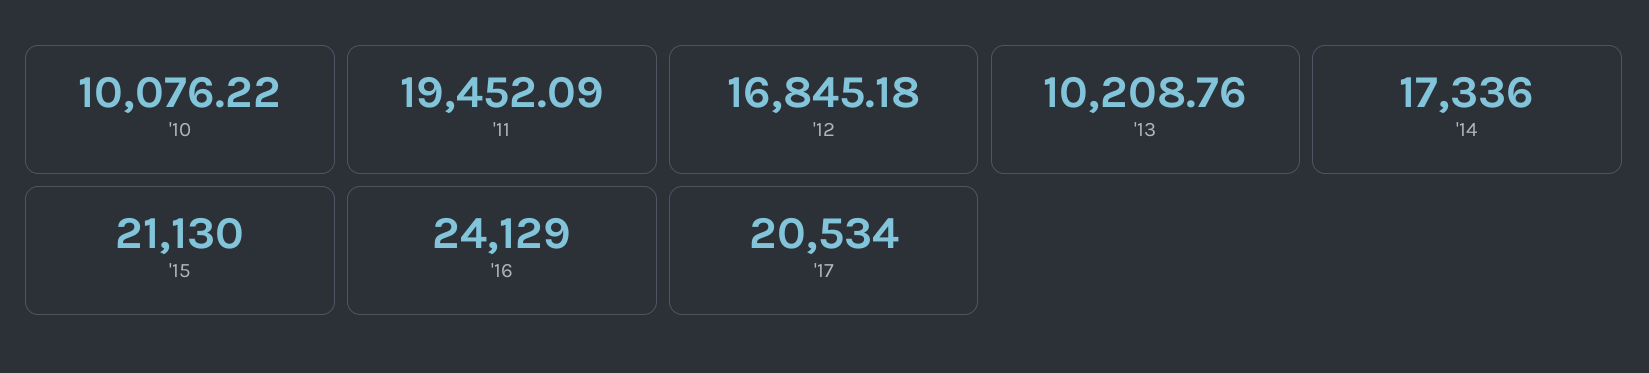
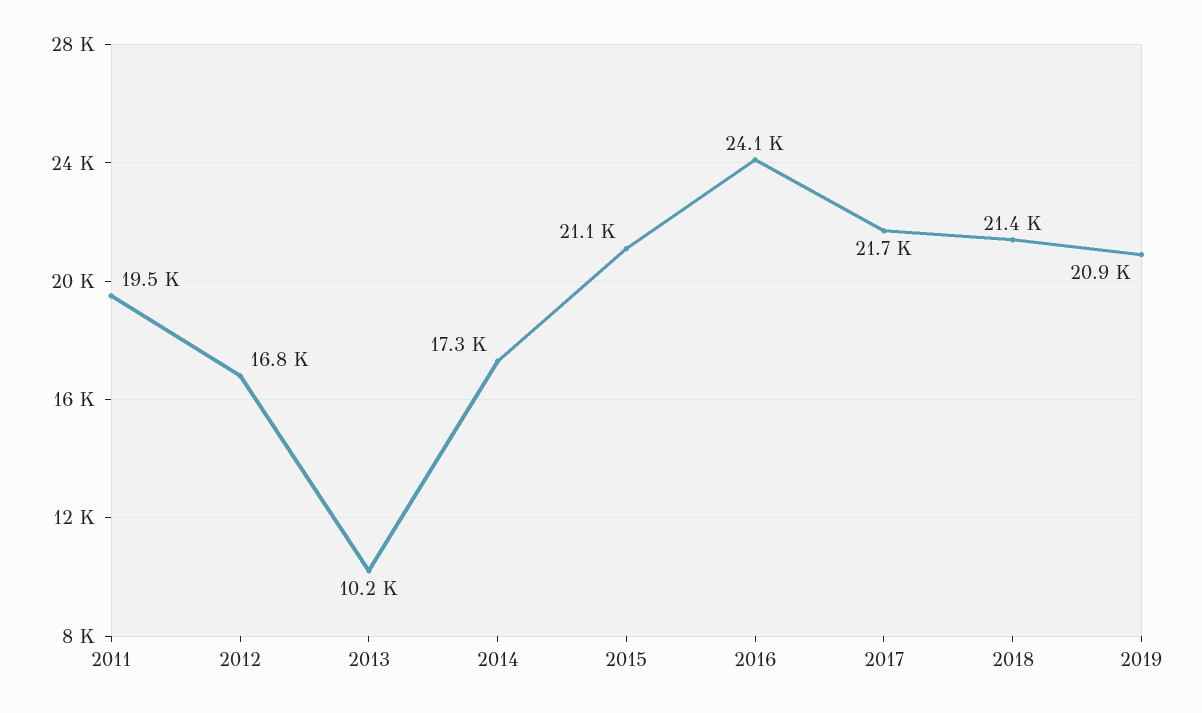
'10: 10076.22 -> none
'17: 20534 -> 21700
2018: none -> 21400
2019: none -> 20900

